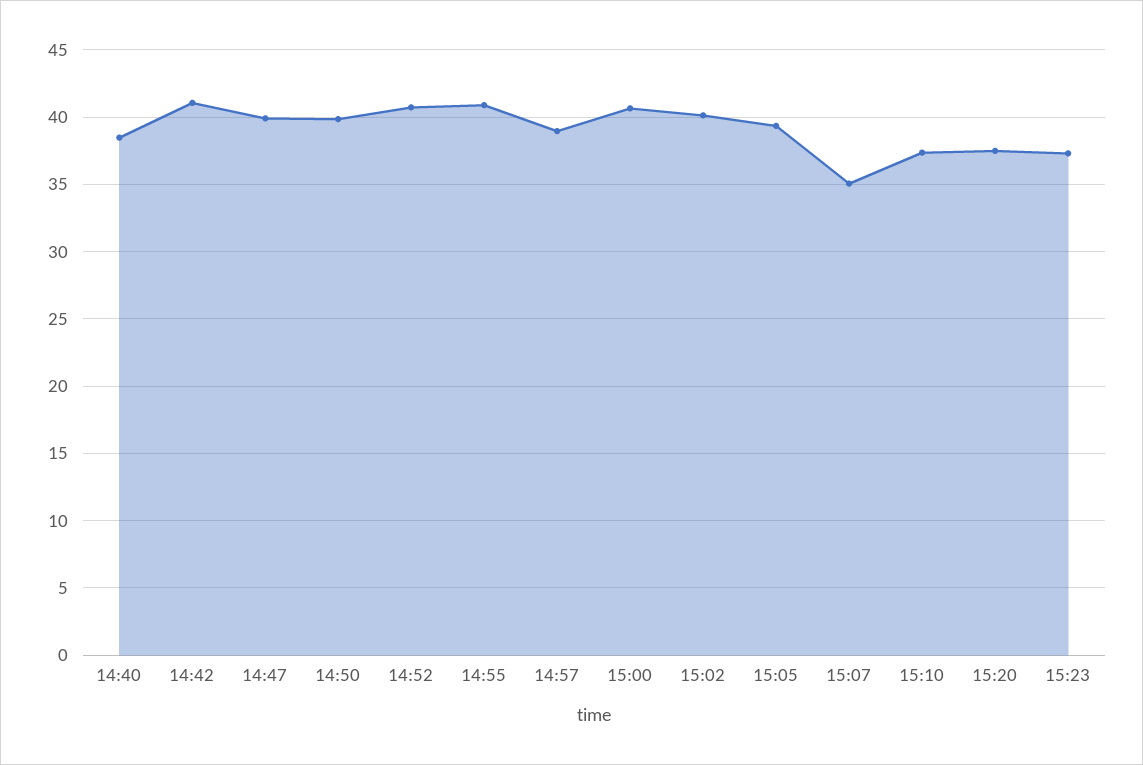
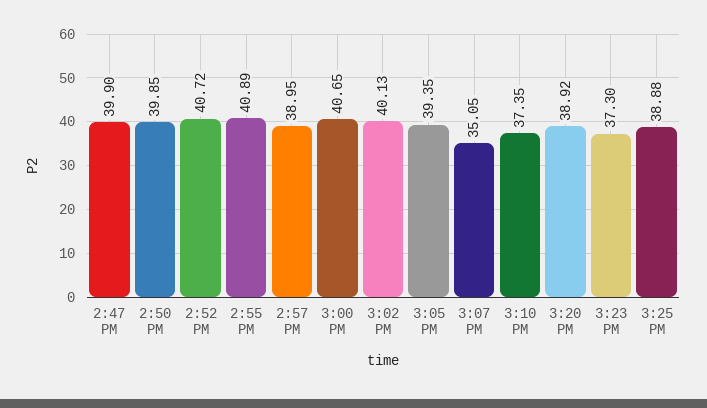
14:40: 38.5 -> none
14:42: 41 -> none
15:20: 37.5 -> 38.92
3:25 PM: none -> 38.88

